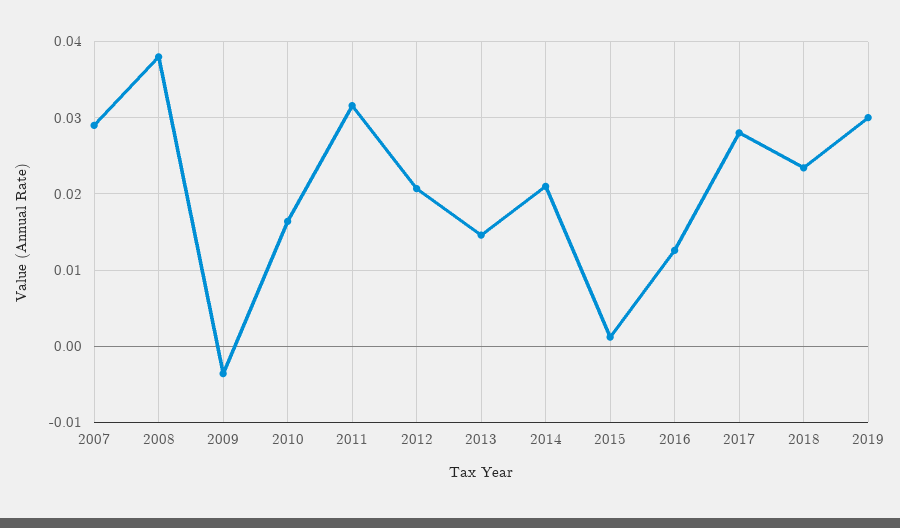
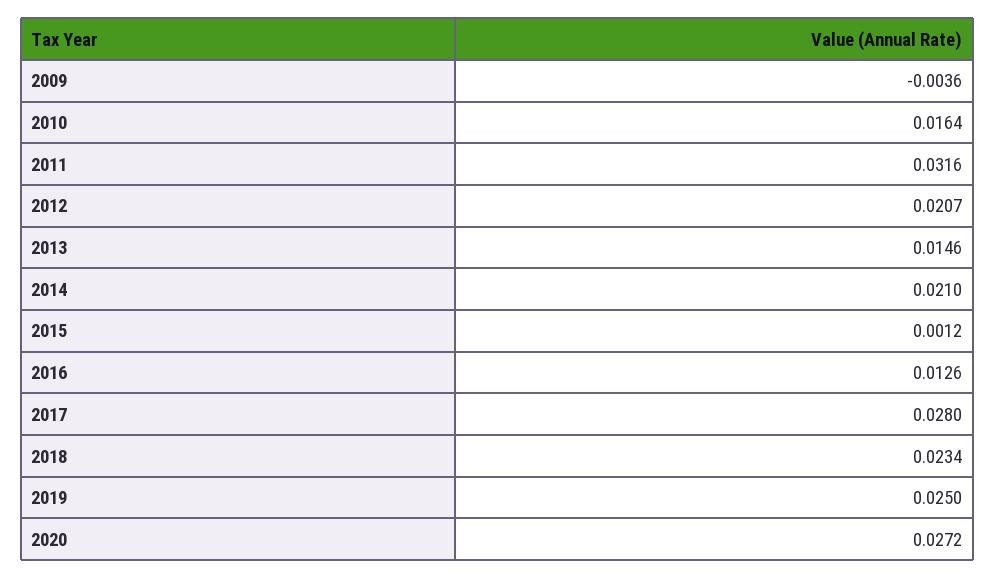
2007: 0.029 -> none
2008: 0.038 -> none
2019: 0.03 -> 0.025
2020: none -> 0.0272

